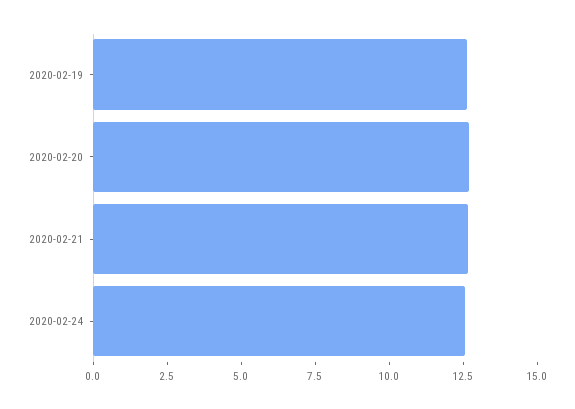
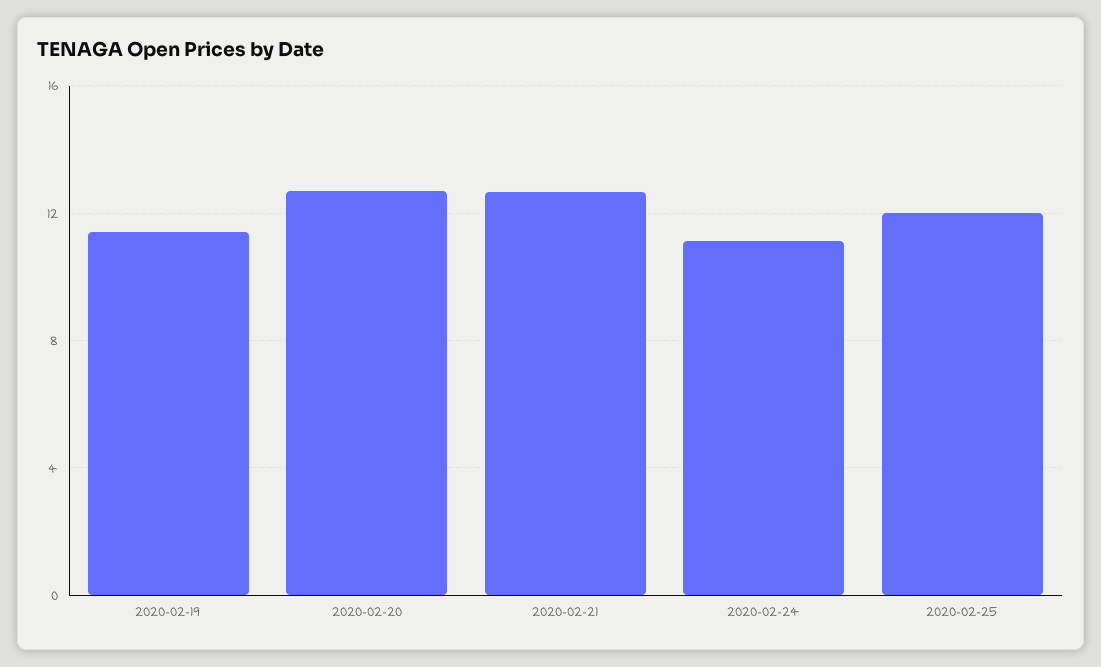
2020-02-19: 12.5 -> 11.5
2020-02-24: 12.5 -> 11
2020-02-25: none -> 12

